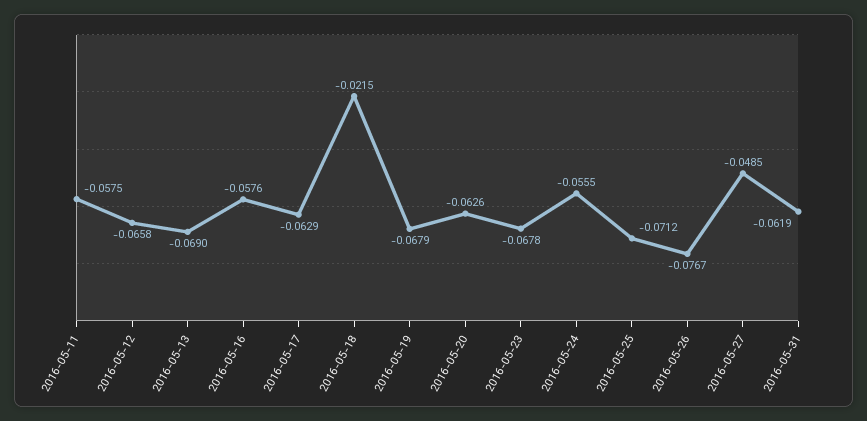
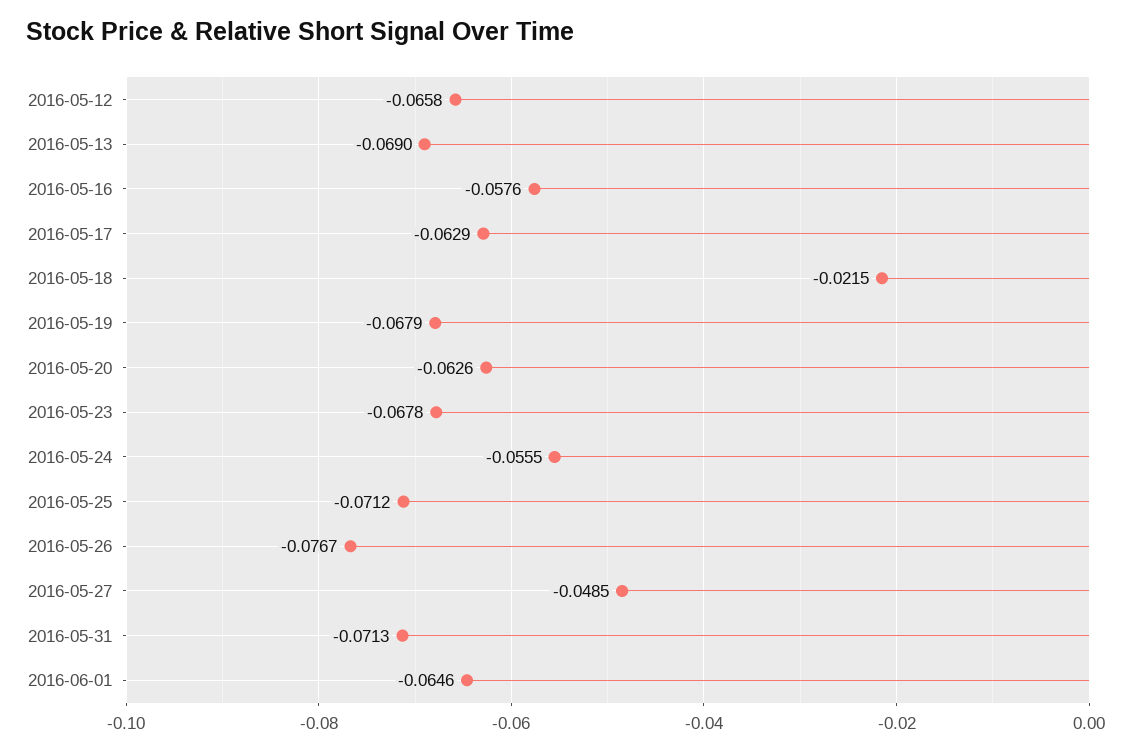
2016-05-11: -0.0575 -> none
2016-05-31: -0.0619 -> -0.0713
2016-06-01: none -> -0.0646

